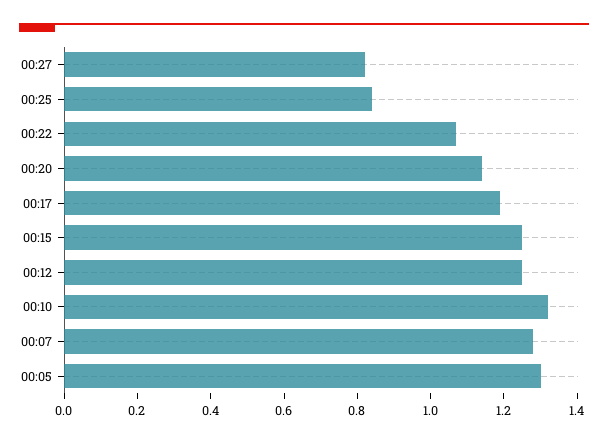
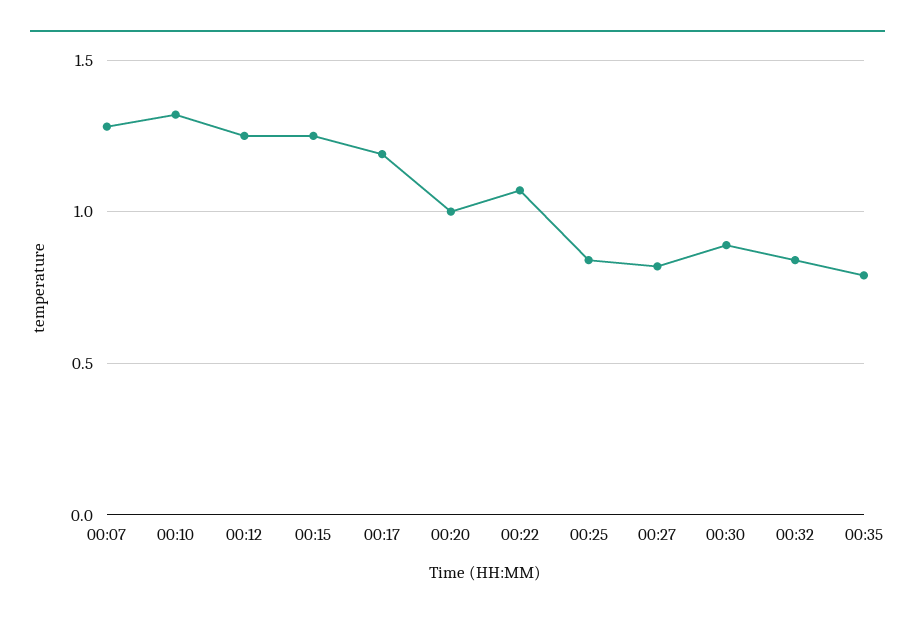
00:20: 1.15 -> 1
00:05: 1.3 -> none
00:30: none -> 0.9
00:32: none -> 0.85
00:35: none -> 0.8

